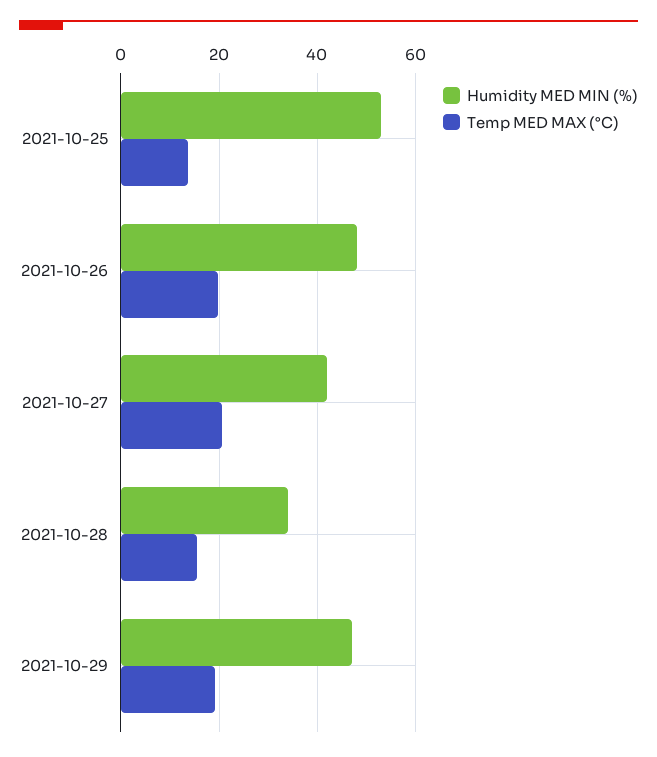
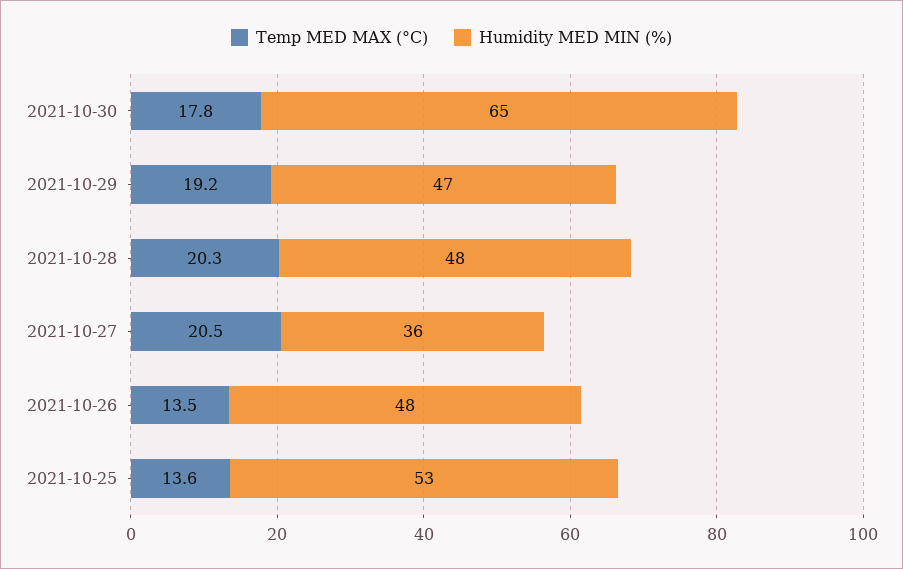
Temp MED MAX (°C), 2021-10-26: 20 -> 13.5
Humidity MED MIN (%), 2021-10-27: 42 -> 36
Humidity MED MIN (%), 2021-10-28: 34 -> 48
Temp MED MAX (°C), 2021-10-28: 16 -> 20.3
Temp MED MAX (°C), 2021-10-30: none -> 17.8
Humidity MED MIN (%), 2021-10-30: none -> 65

